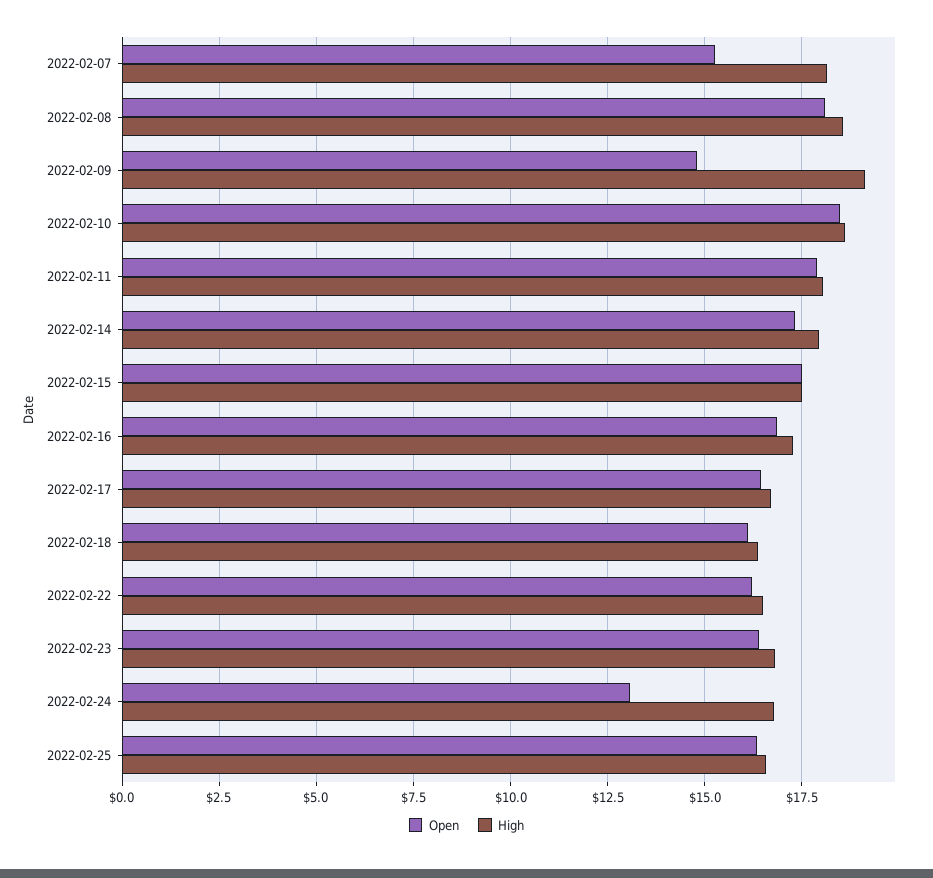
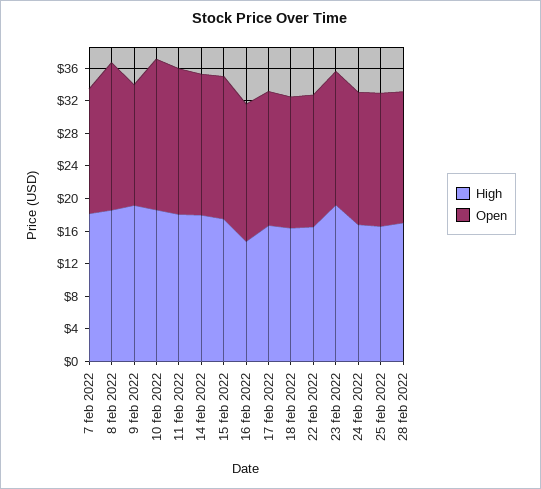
High, 2022-02-16: 17.25 -> 15
High, 2022-02-23: 16.75 -> 19
Open, 2022-02-24: 13 -> 16
High, 28 feb 2022: none -> 17
Open, 28 feb 2022: none -> 16

